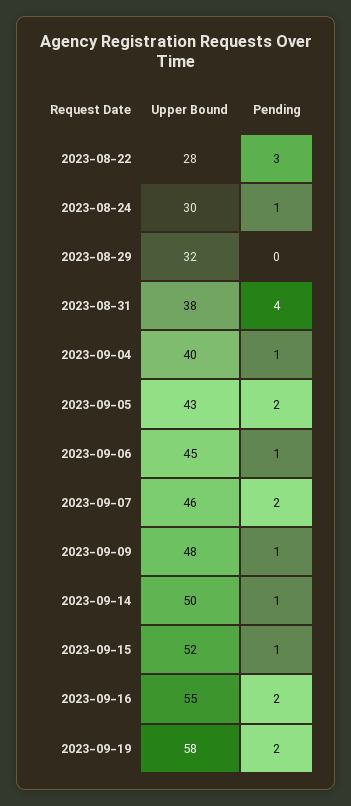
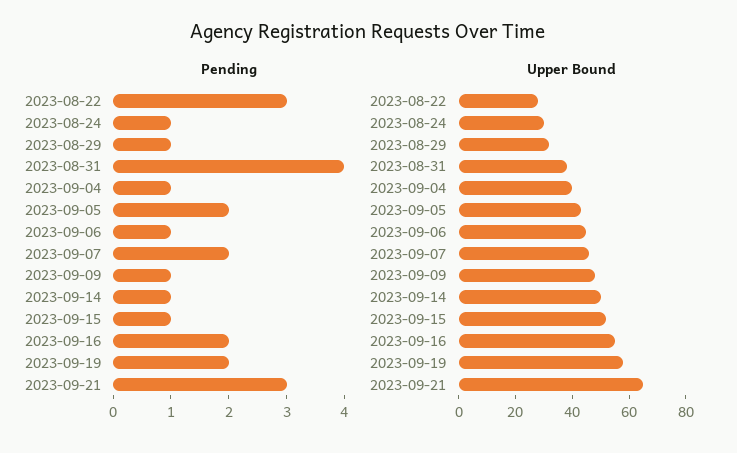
Pending, 2023-08-29: 0 -> 1
Pending, 2023-09-21: none -> 3
Upper Bound, 2023-09-21: none -> 65

